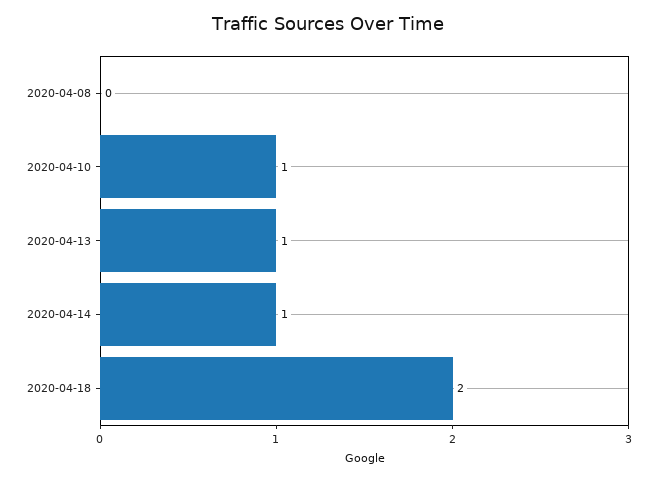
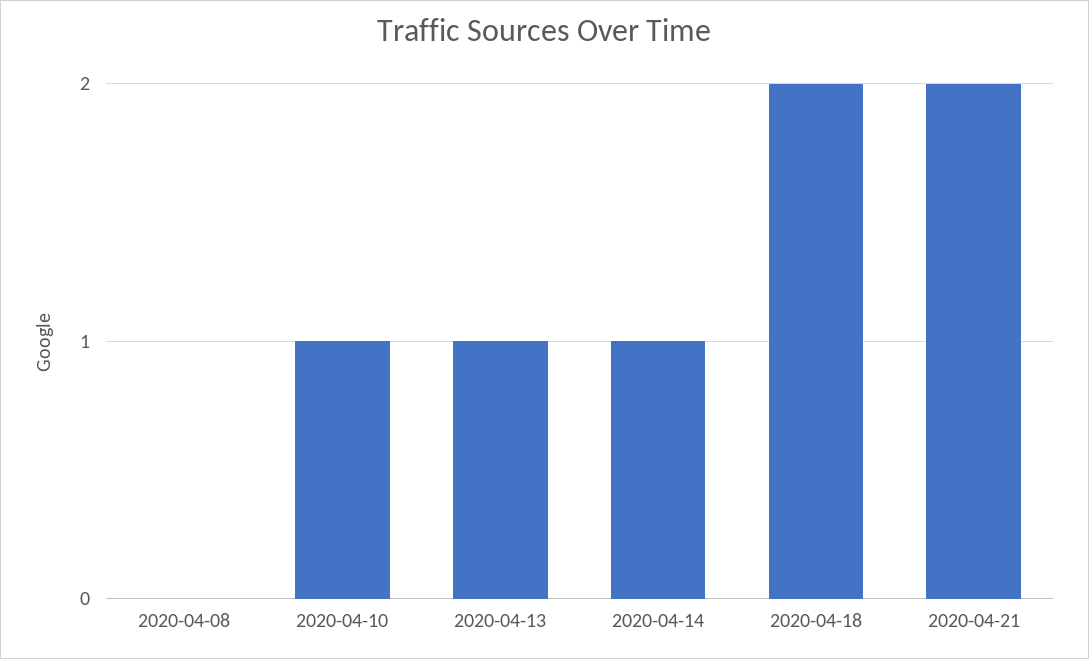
2020-04-21: none -> 2

